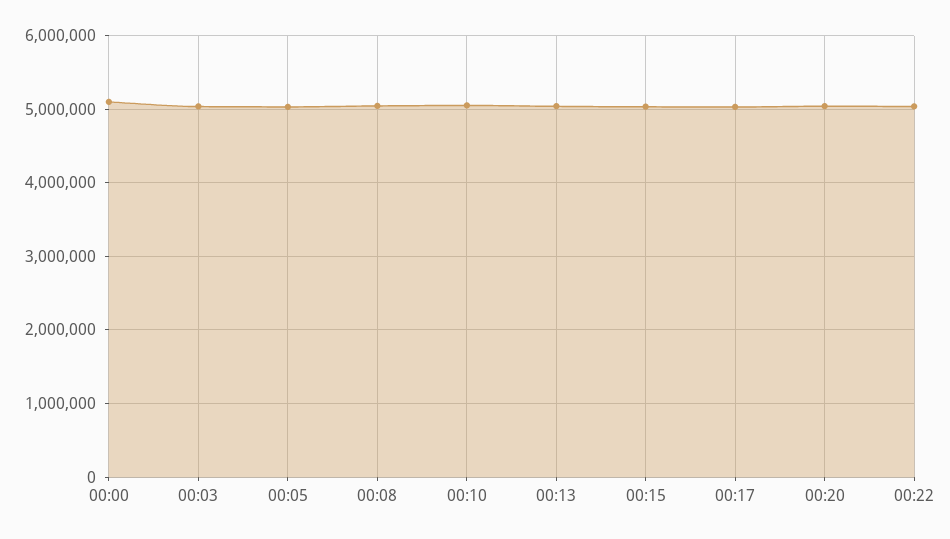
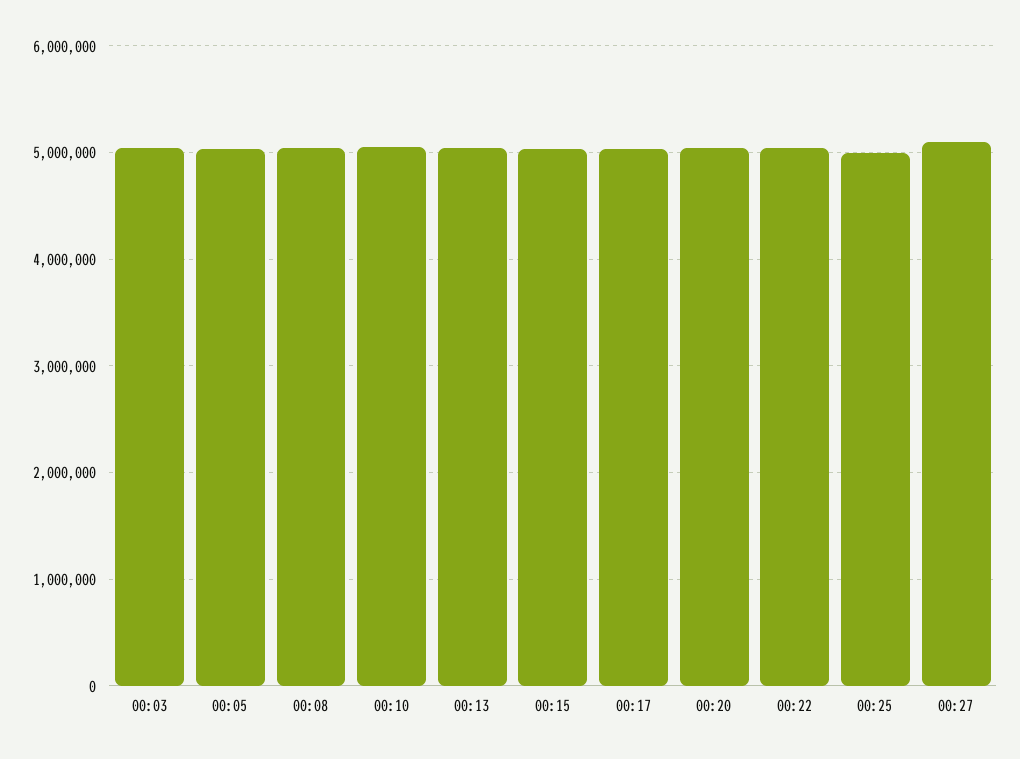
00:00: 5100000 -> none
00:25: none -> 5000000
00:27: none -> 5100000

